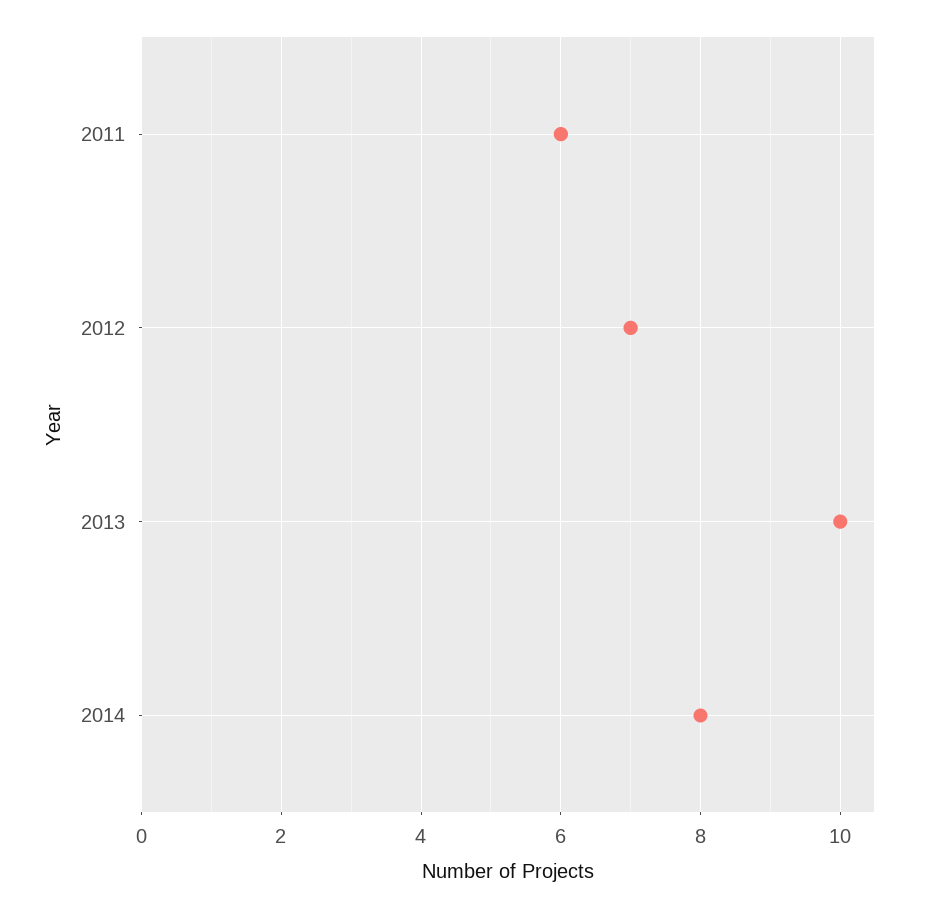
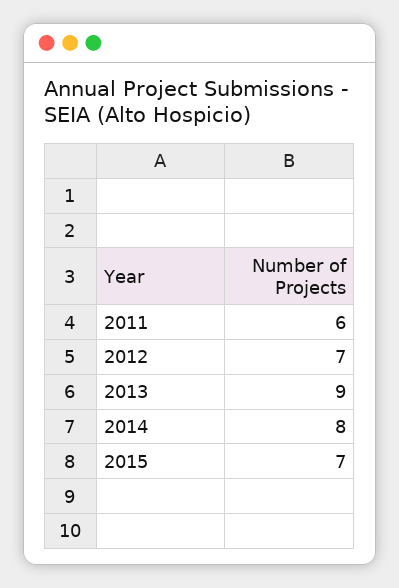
2013: 10 -> 9
2015: none -> 7

